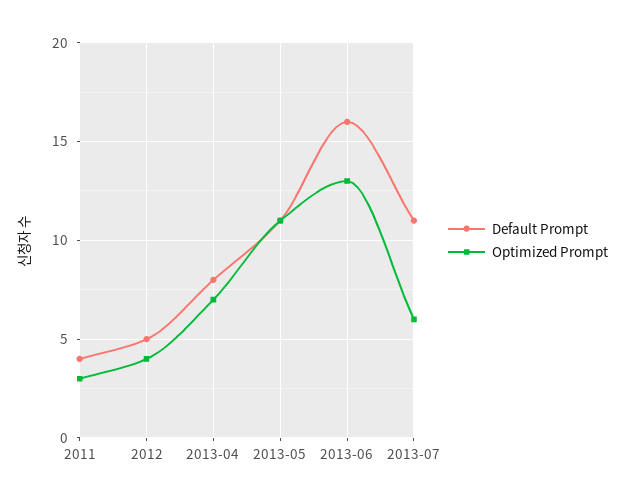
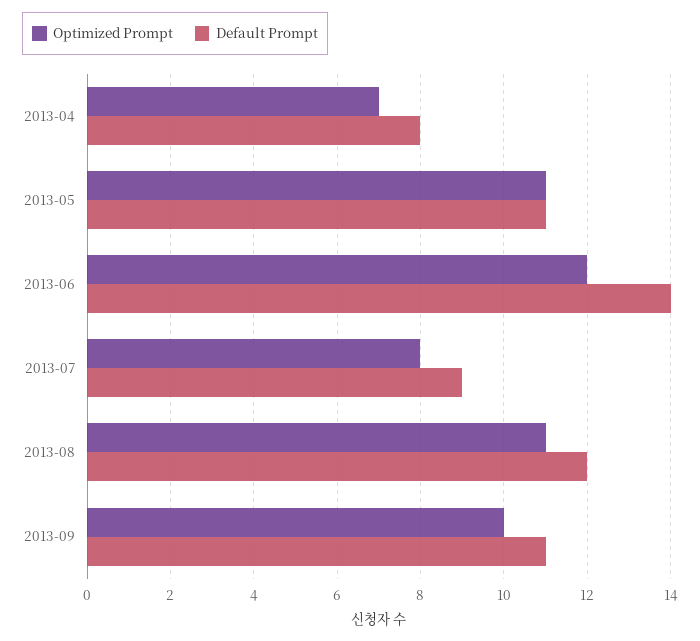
Default Prompt, 2011: 4 -> none
Optimized Prompt, 2011: 3 -> none
Default Prompt, 2012: 5 -> none
Optimized Prompt, 2012: 4 -> none
Default Prompt, 2013-06: 16 -> 14
Optimized Prompt, 2013-06: 13 -> 12
Default Prompt, 2013-07: 11 -> 9
Optimized Prompt, 2013-07: 6 -> 8
Optimized Prompt, 2013-08: none -> 11
Default Prompt, 2013-08: none -> 12
Optimized Prompt, 2013-09: none -> 10
Default Prompt, 2013-09: none -> 11

